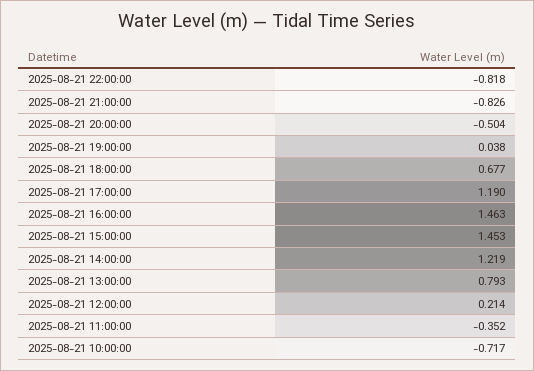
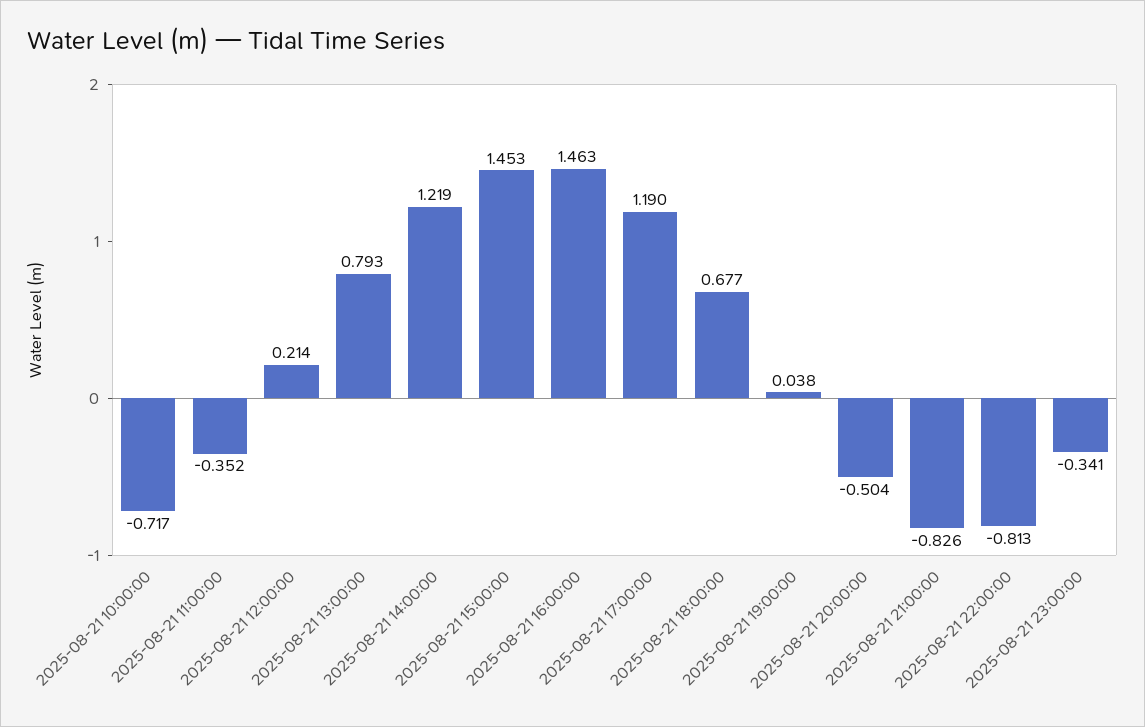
2025-08-21 22:00:00: -0.818 -> -0.813
2025-08-21 23:00:00: none -> -0.341

